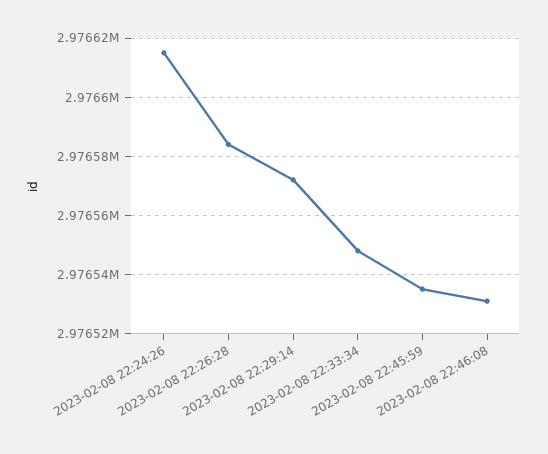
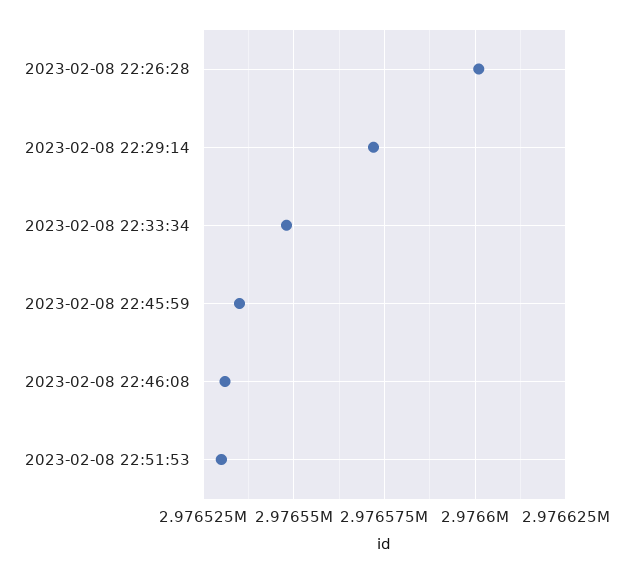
2023-02-08 22:24:26: 2976615 -> none
2023-02-08 22:26:28: 2976585 -> 2976600
2023-02-08 22:51:53: none -> 2976530

